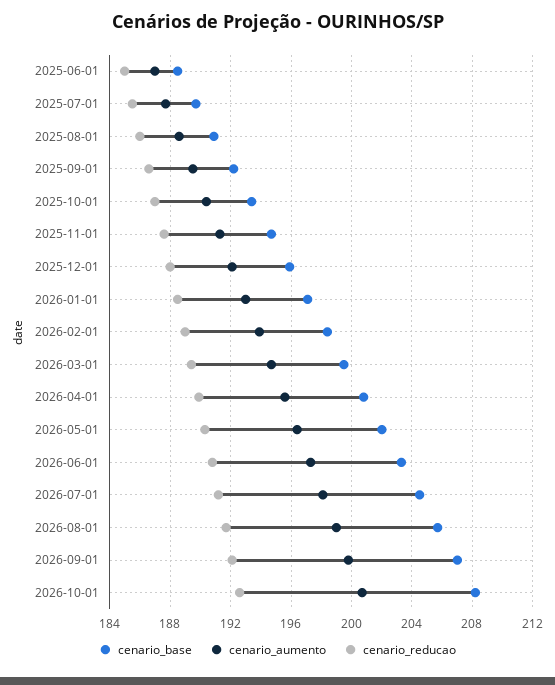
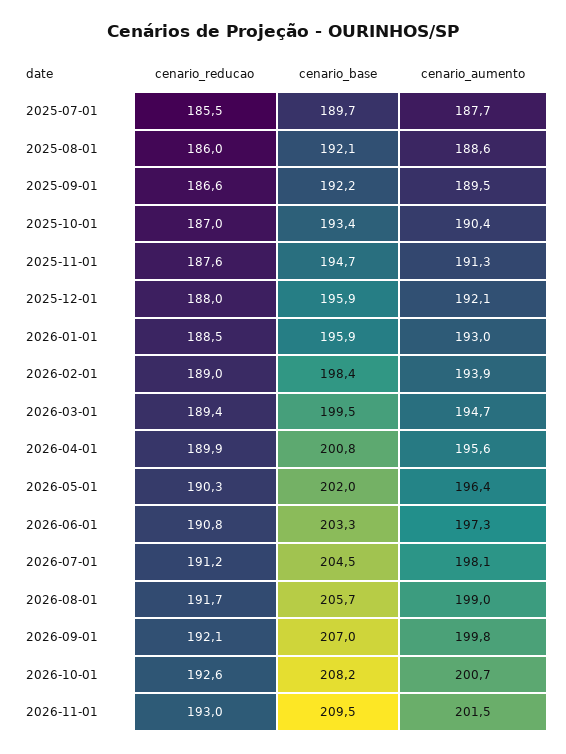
cenario_base, 2025-06-01: 188.5 -> none
cenario_aumento, 2025-06-01: 187 -> none
cenario_reducao, 2025-06-01: 185 -> none
cenario_base, 2025-08-01: 191 -> 192.1
cenario_base, 2026-01-01: 197 -> 195.9
cenario_reducao, 2026-11-01: none -> 193
cenario_base, 2026-11-01: none -> 209.5
cenario_aumento, 2026-11-01: none -> 201.5

